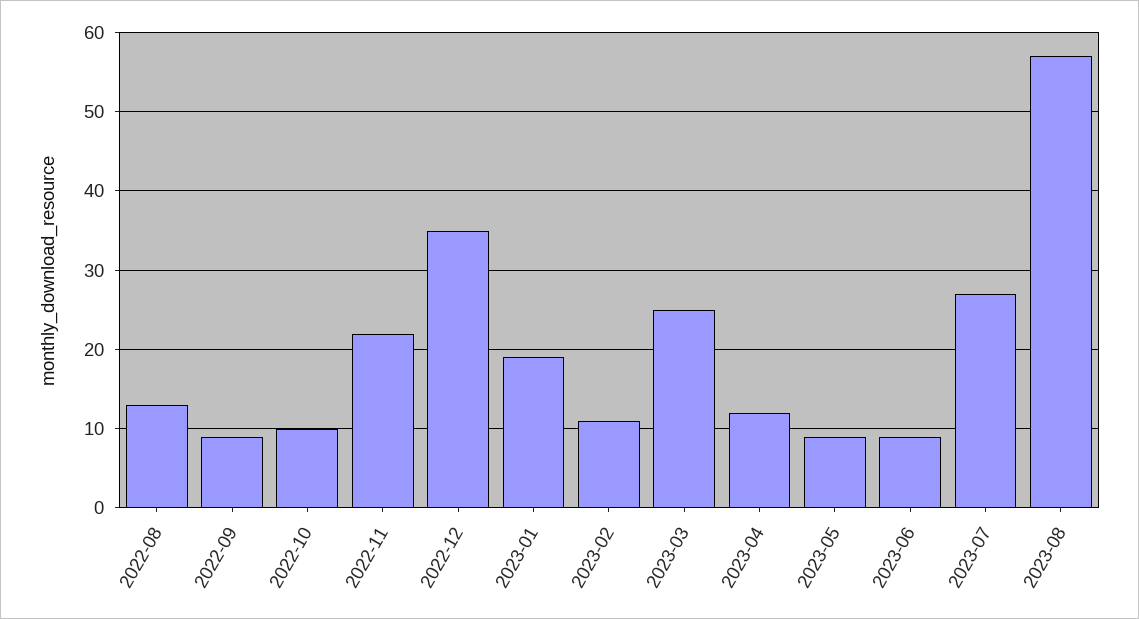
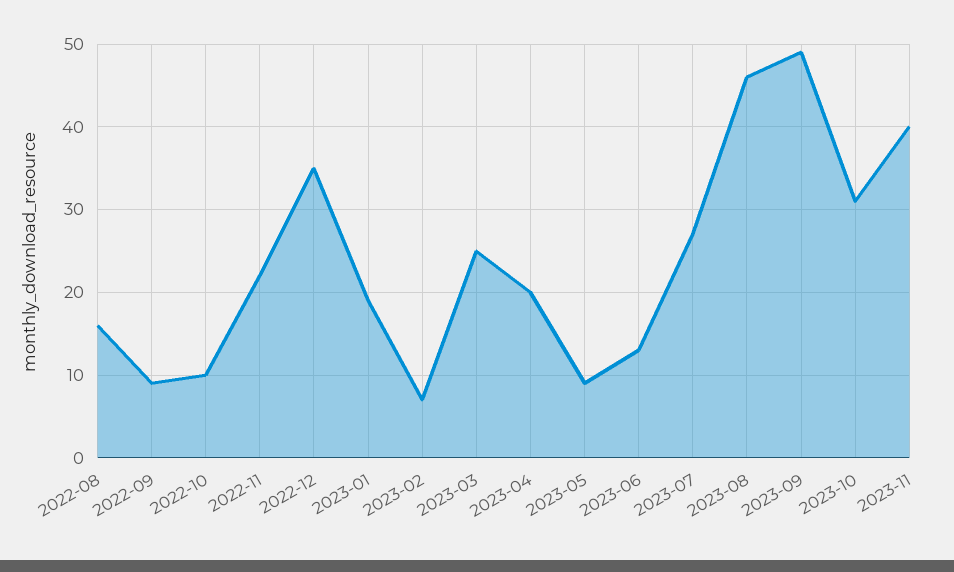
2022-08: 13 -> 16
2023-02: 11 -> 7
2023-04: 12 -> 20
2023-06: 9 -> 13
2023-08: 57 -> 46
2023-09: none -> 49
2023-10: none -> 31
2023-11: none -> 40

